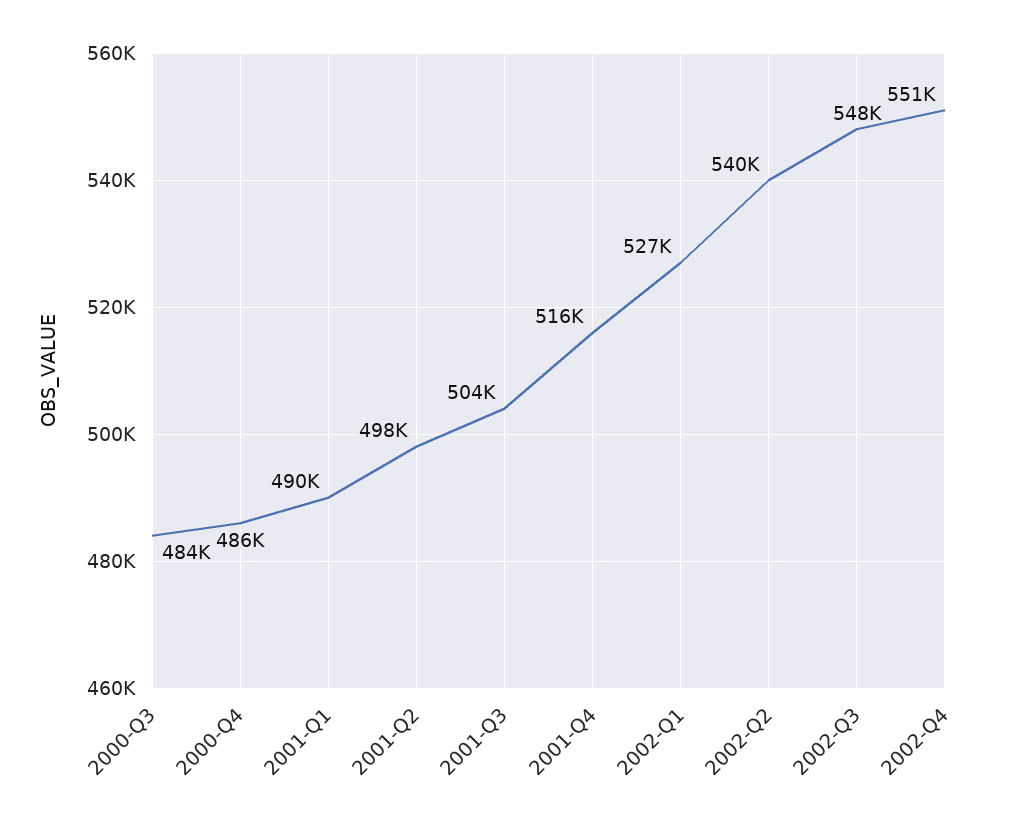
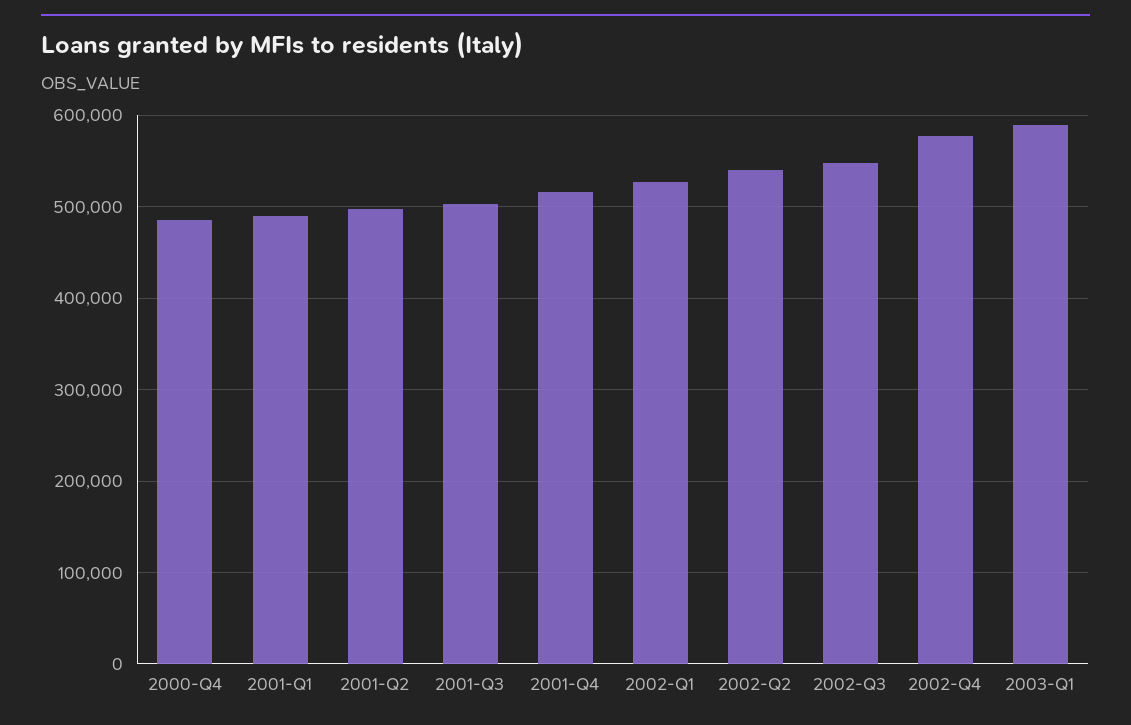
2000-Q3: 484000 -> none
2002-Q4: 551000 -> 580000
2003-Q1: none -> 590000

